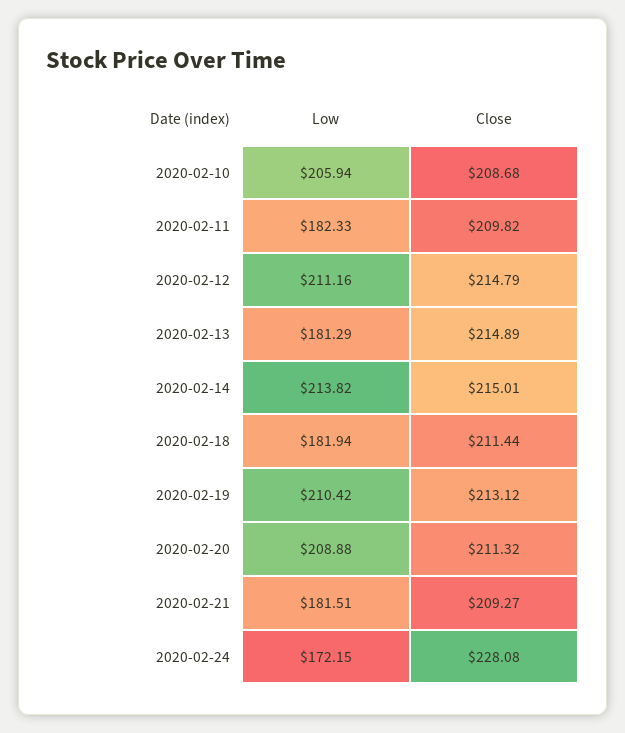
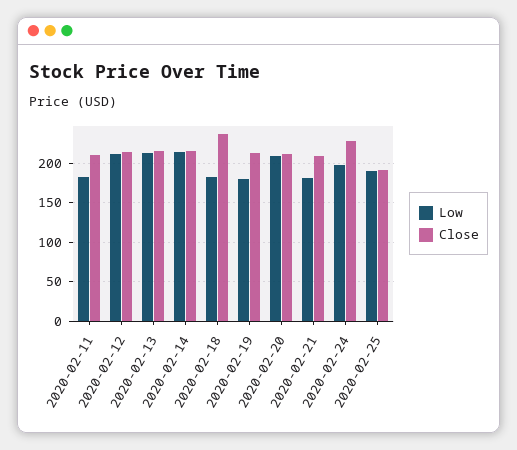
Low, 2020-02-10: 205.94 -> none
Close, 2020-02-10: 208.68 -> none
Low, 2020-02-13: 181.29 -> 210
Close, 2020-02-18: 211.44 -> 240
Low, 2020-02-19: 210.42 -> 180
Low, 2020-02-24: 172.15 -> 200
Low, 2020-02-25: none -> 190
Close, 2020-02-25: none -> 190

